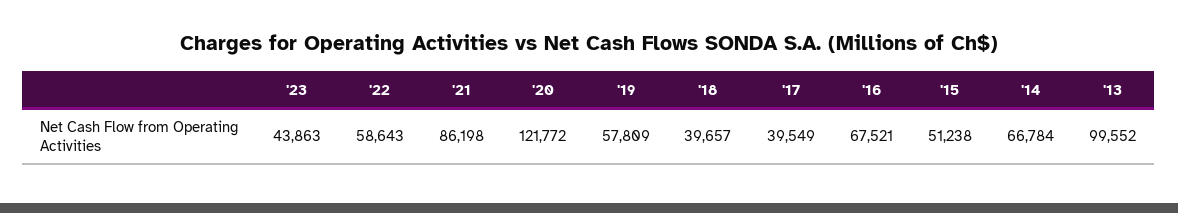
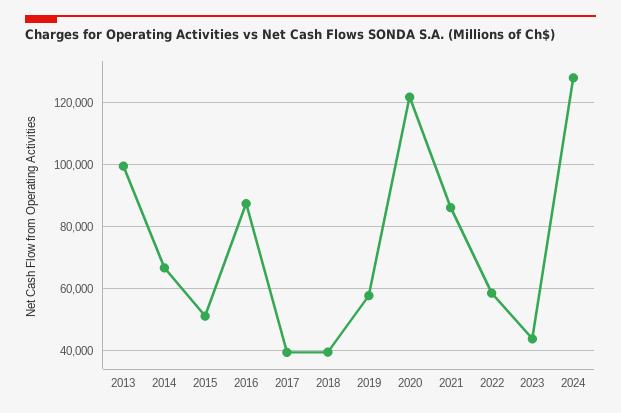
'16: 67521 -> 88000
2024: none -> 128000

